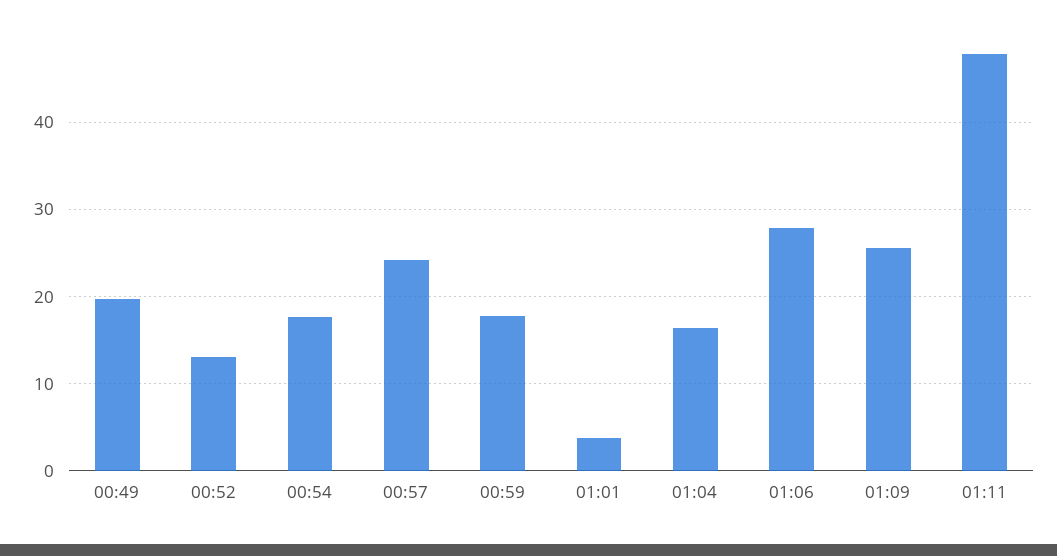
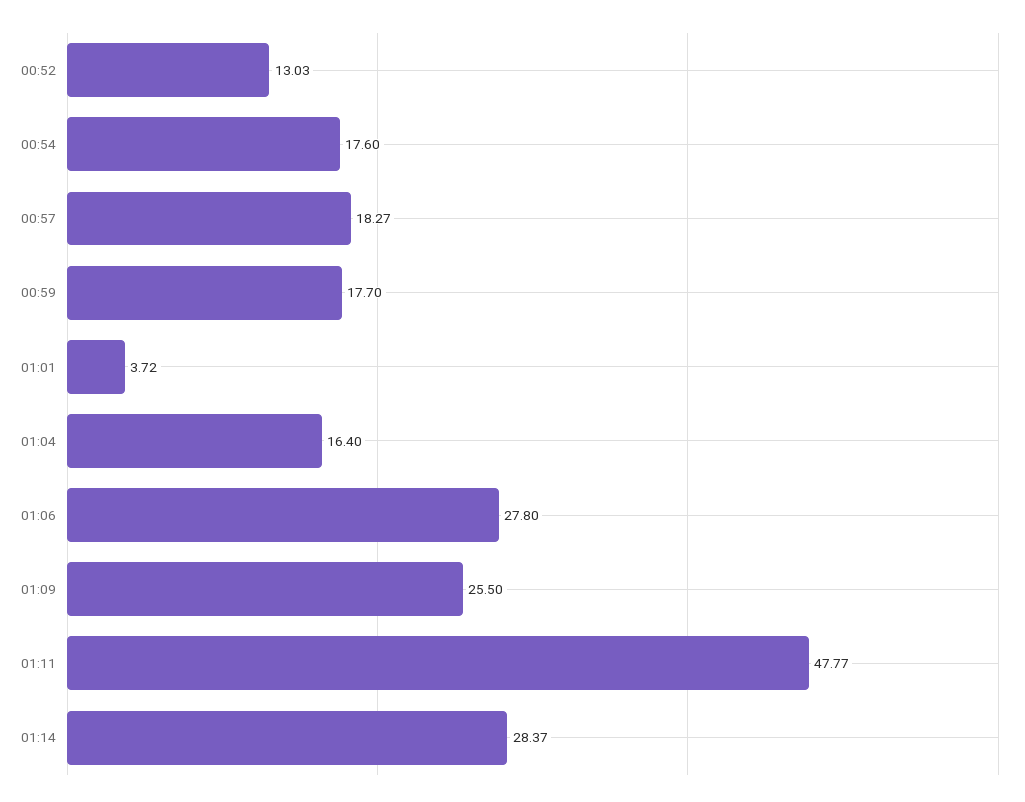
00:49: 20 -> none
00:57: 24 -> 18.27
01:14: none -> 28.37

